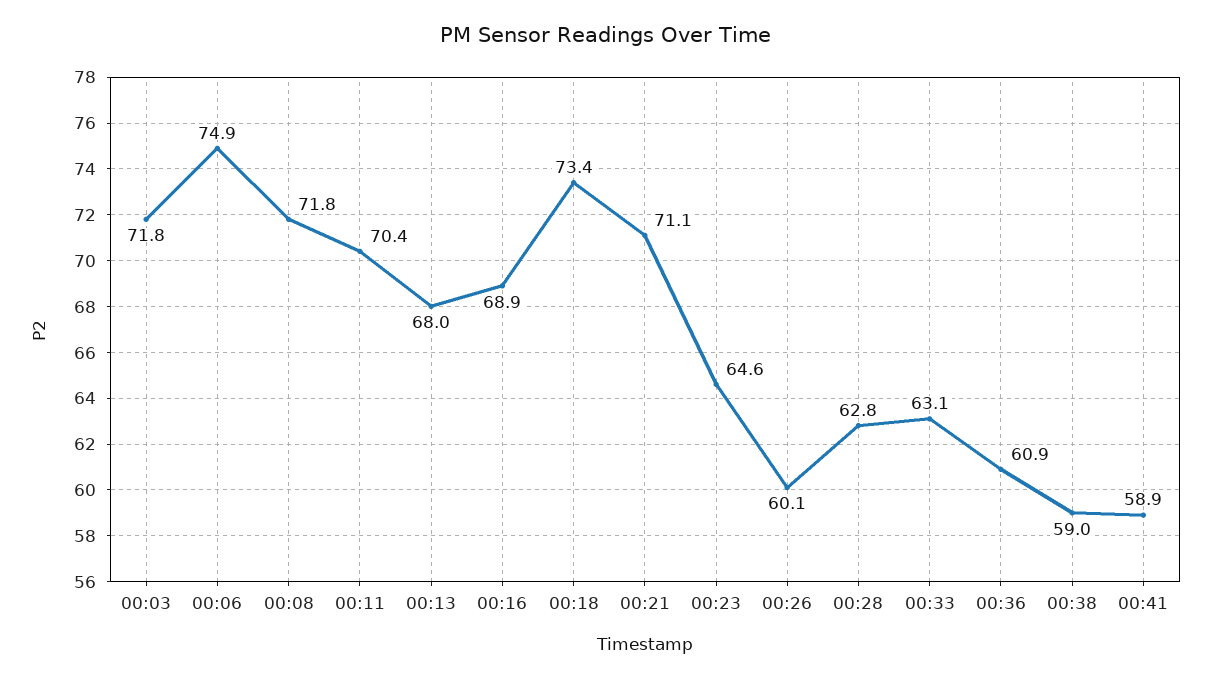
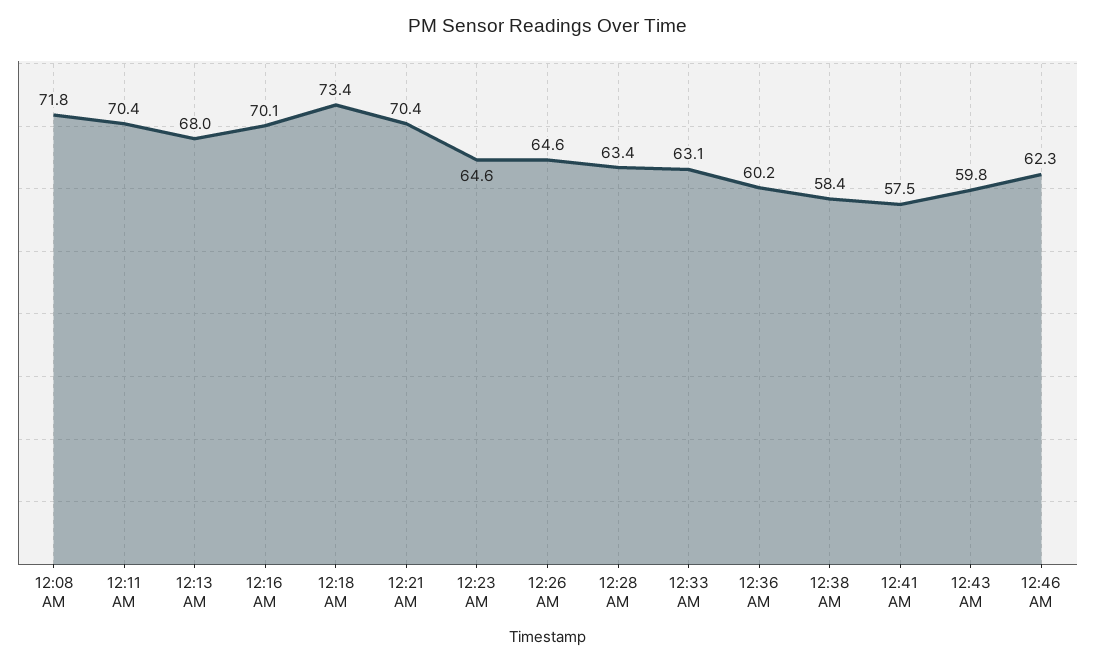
00:03: 71.8 -> none
00:06: 74.9 -> none
00:16: 68.9 -> 70.1
00:21: 71.1 -> 70.4
00:26: 60.1 -> 64.6
00:28: 62.8 -> 63.4
00:36: 60.9 -> 60.2
00:38: 59 -> 58.4
00:41: 58.9 -> 57.5
12:43 AM: none -> 59.8
12:46 AM: none -> 62.3

